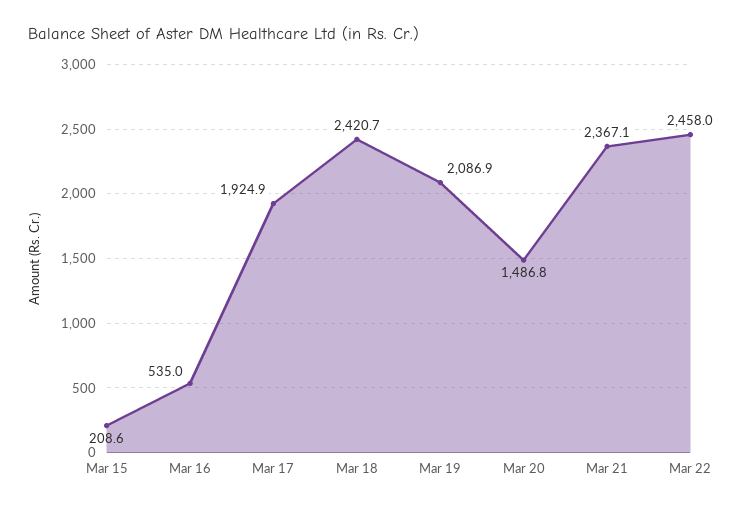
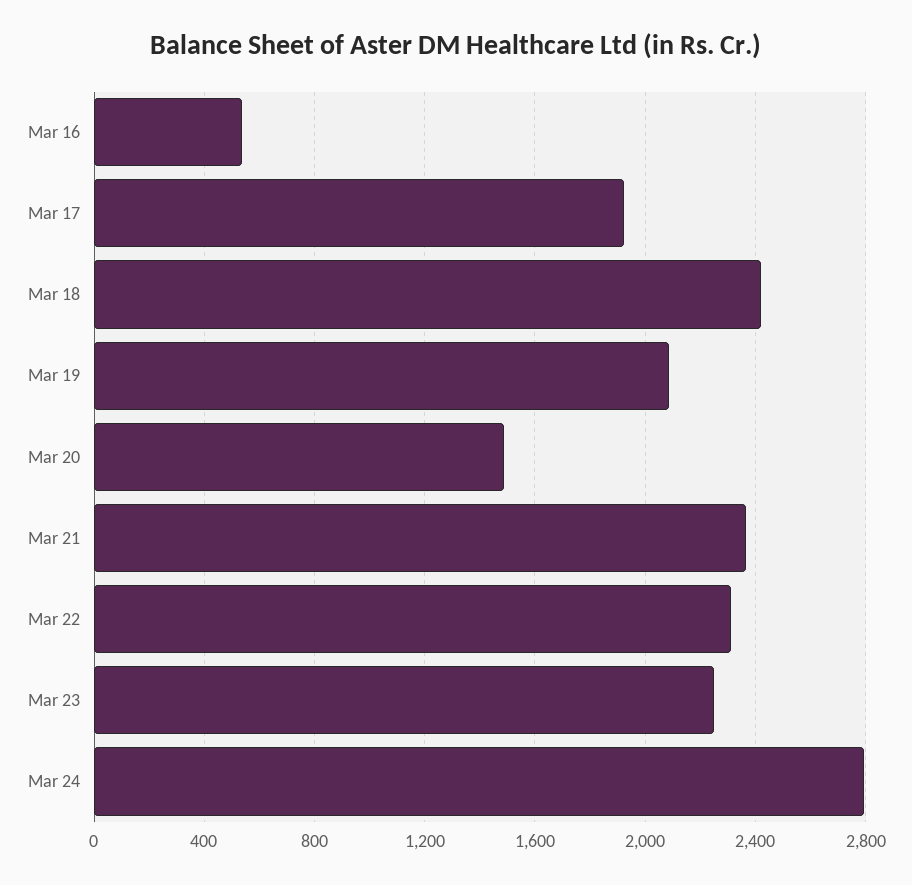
Mar 15: 208.6 -> none
Mar 22: 2458 -> 2300
Mar 23: none -> 2250
Mar 24: none -> 2800

